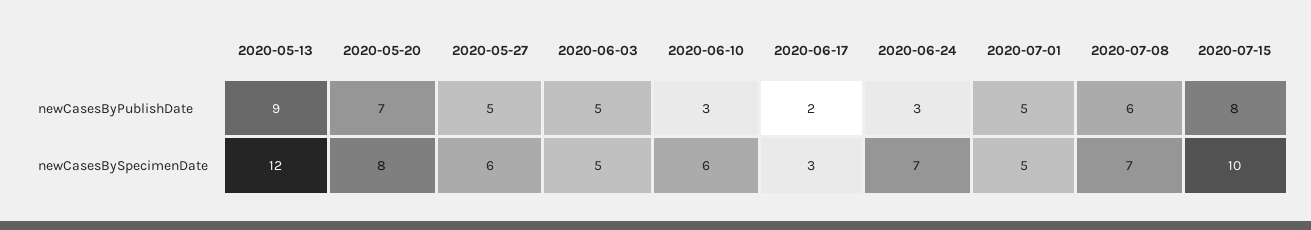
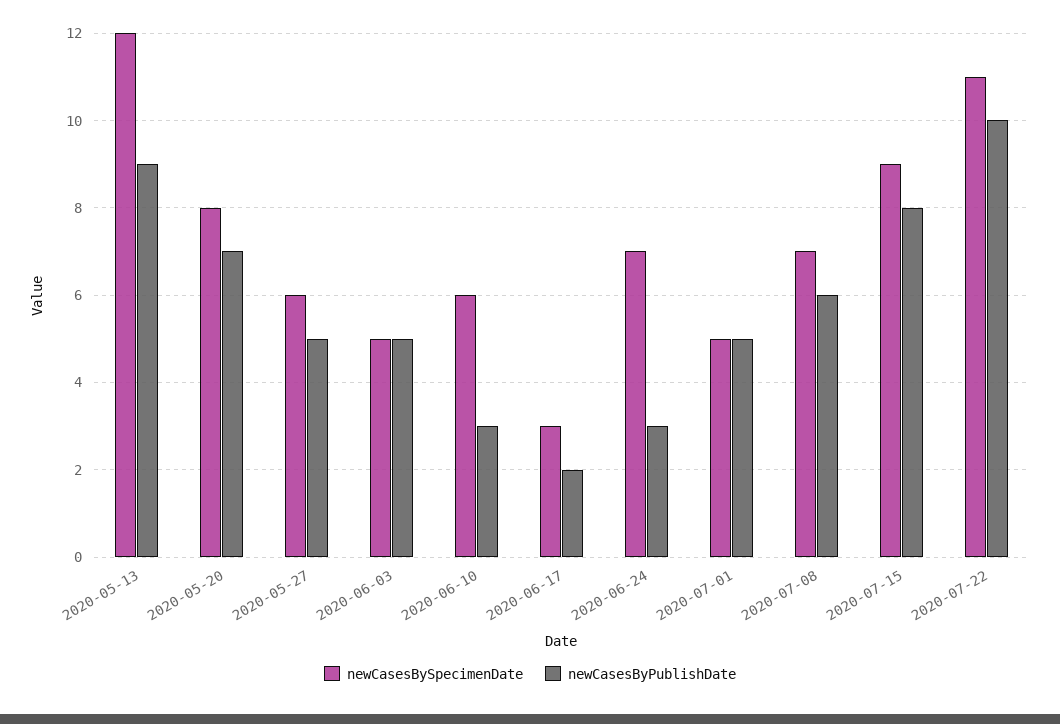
newCasesBySpecimenDate, 2020-07-15: 10 -> 9
newCasesBySpecimenDate, 2020-07-22: none -> 11
newCasesByPublishDate, 2020-07-22: none -> 10

